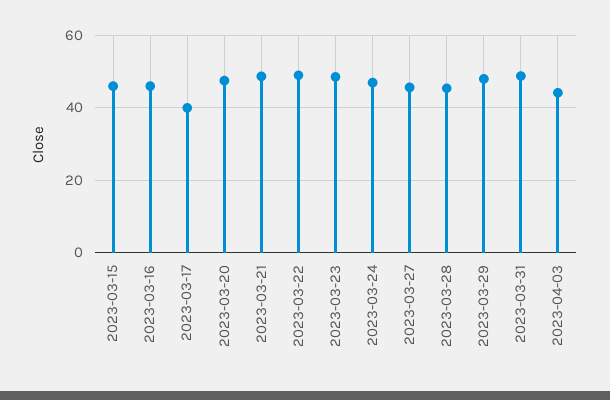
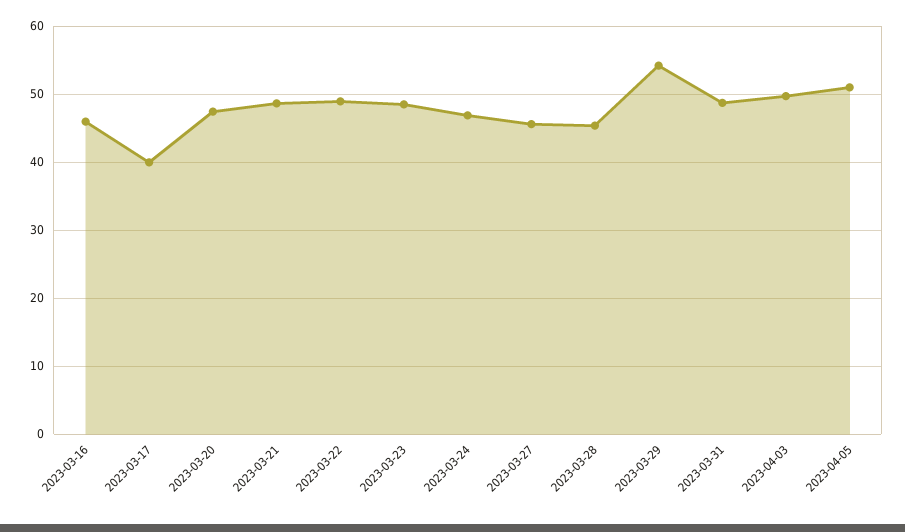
2023-03-15: 46 -> none
2023-03-29: 48 -> 54
2023-04-03: 44 -> 50
2023-04-05: none -> 51

